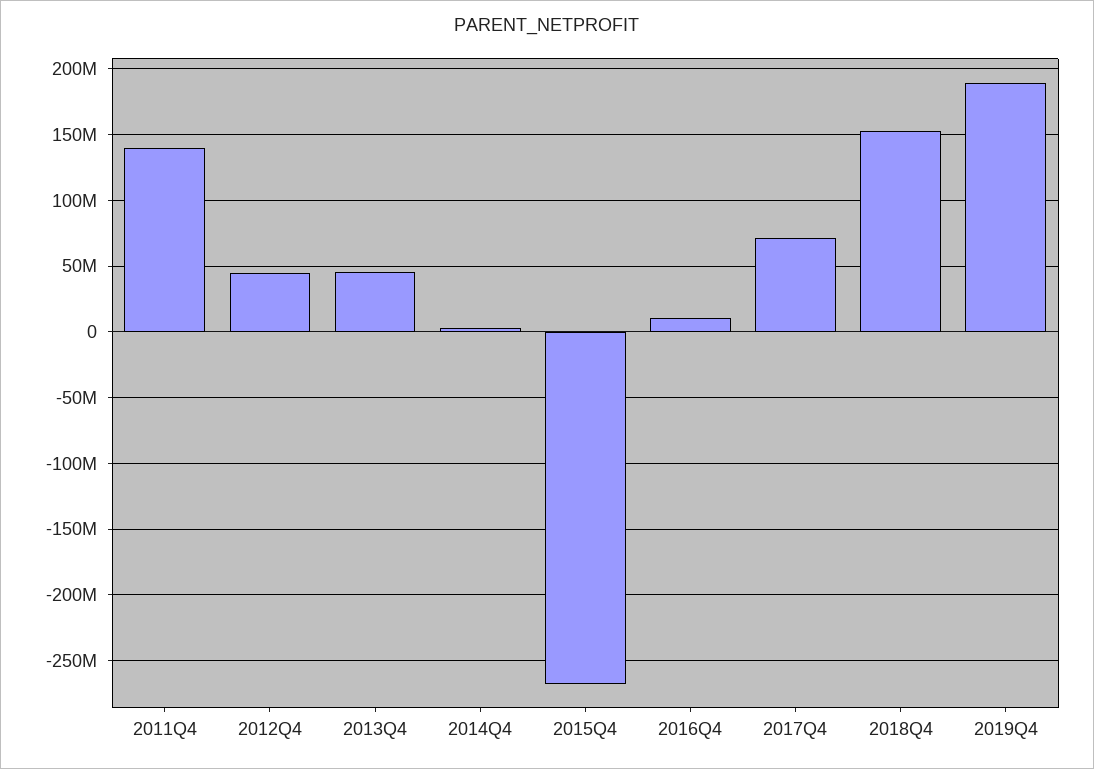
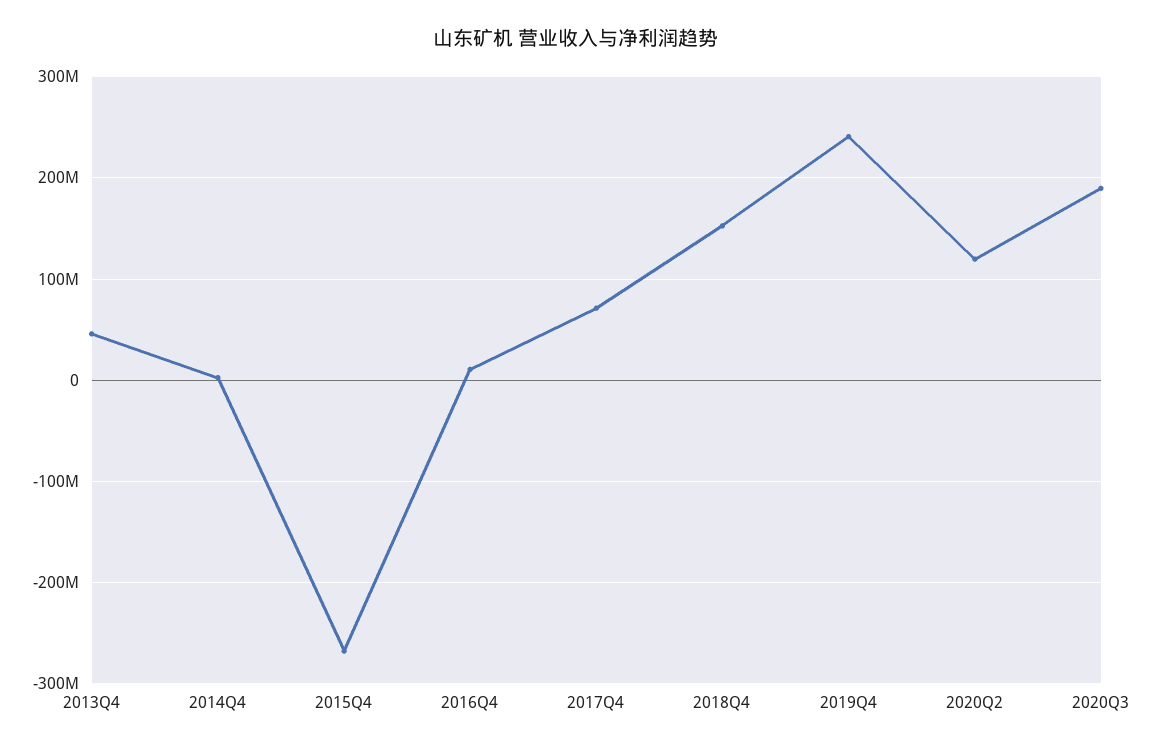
2011Q4: 140000000 -> none
2012Q4: 45000000 -> none
2019Q4: 190000000 -> 240000000
2020Q2: none -> 120000000
2020Q3: none -> 190000000

